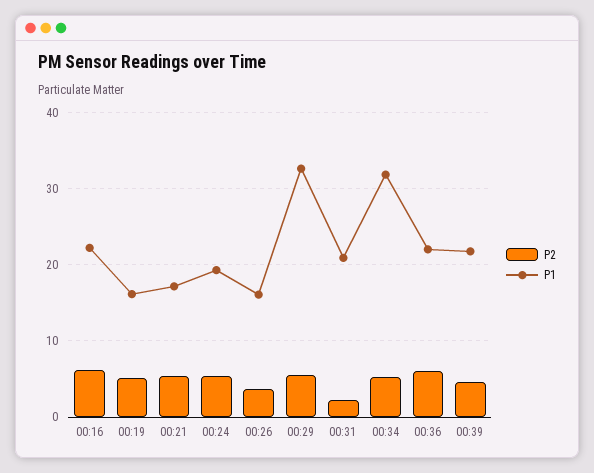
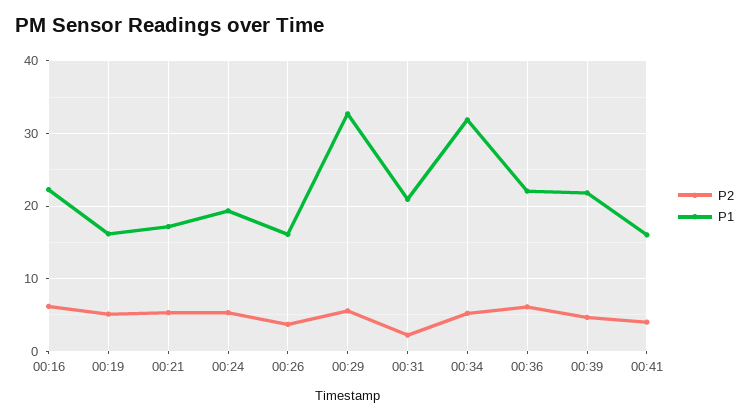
P2, 00:41: none -> 4
P1, 00:41: none -> 16

